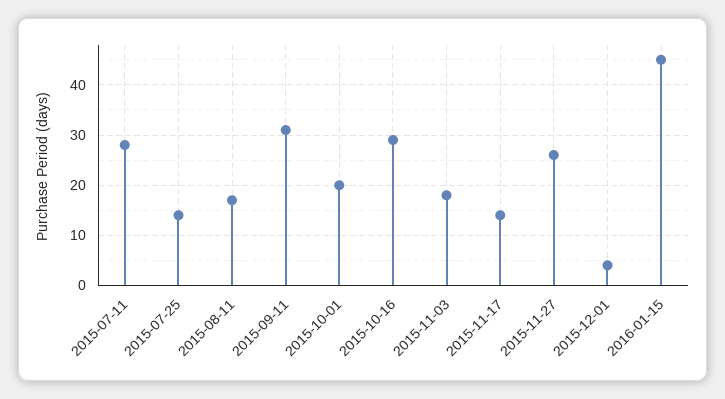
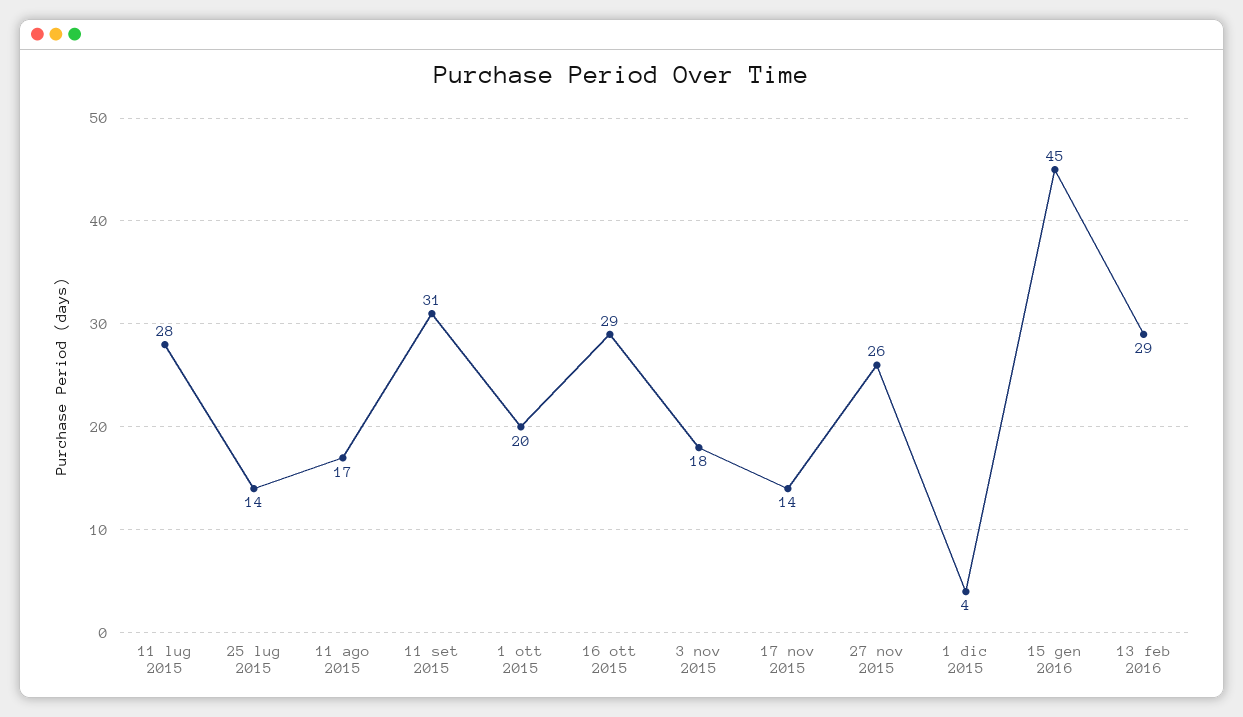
13 feb 2016: none -> 29

